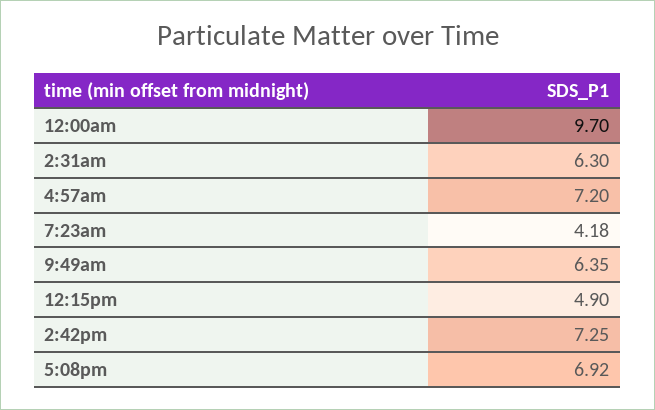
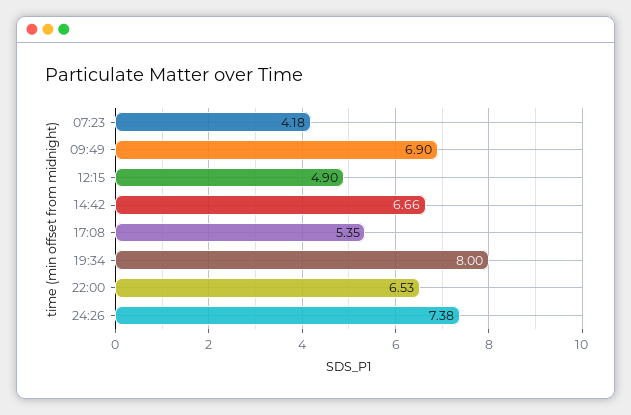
12:00am: 9.7 -> none
2:31am: 6.3 -> none
4:57am: 7.2 -> none
9:49am: 6.35 -> 6.9
2:42pm: 7.25 -> 6.66
5:08pm: 6.92 -> 5.35
19:34: none -> 8
22:00: none -> 6.53
24:26: none -> 7.38

